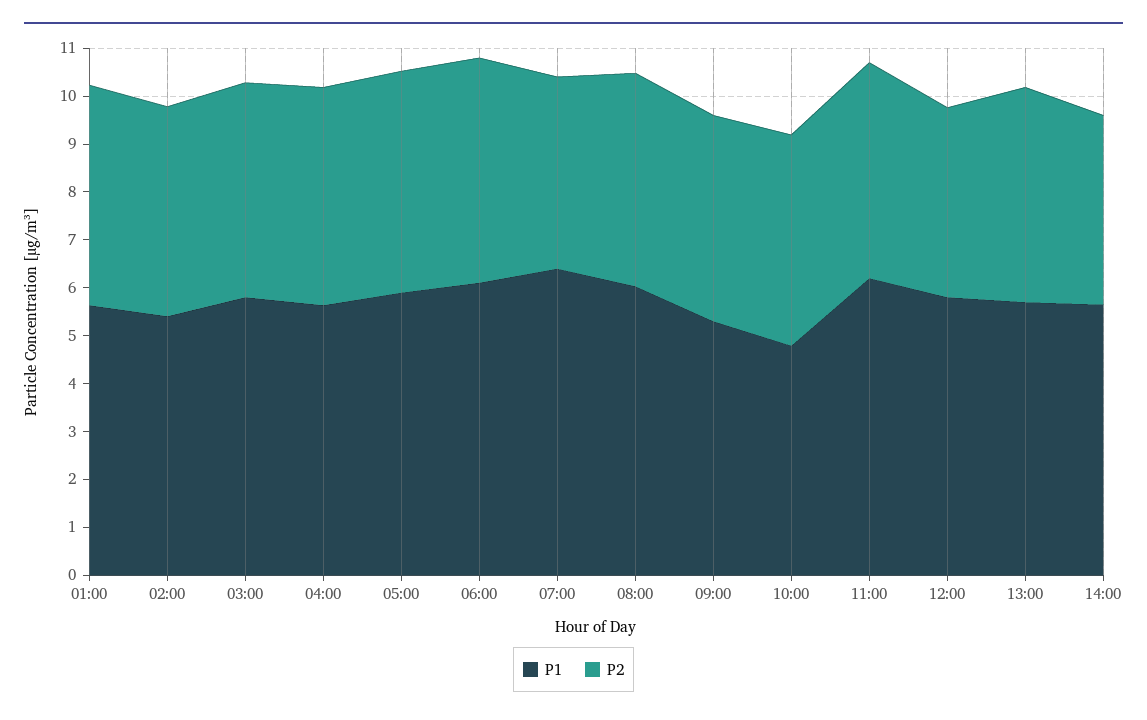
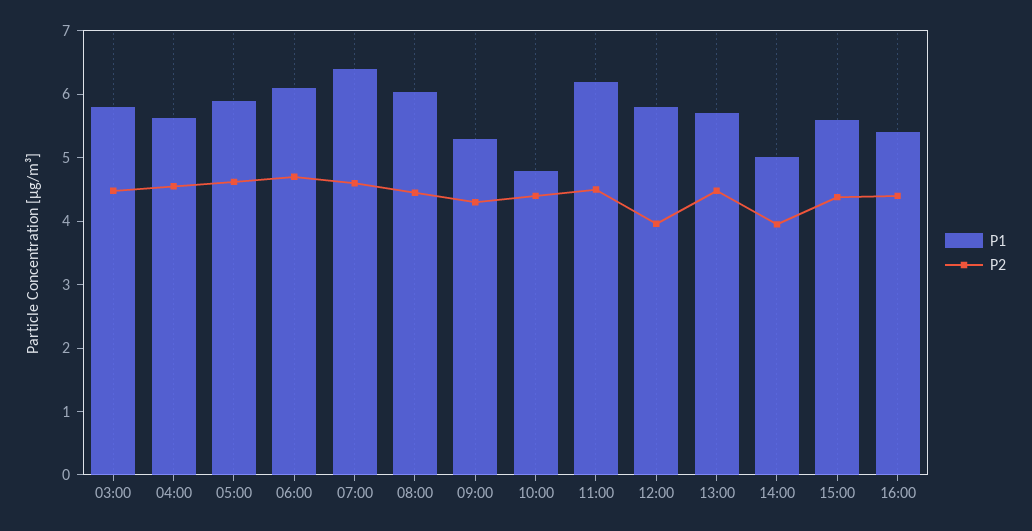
P1, 01:00: 5.6 -> none
P2, 01:00: 4.6 -> none
P1, 02:00: 5.4 -> none
P2, 02:00: 4.4 -> none
P2, 07:00: 4 -> 4.6
P1, 14:00: 5.6 -> 5
P1, 15:00: none -> 5.6
P2, 15:00: none -> 4.4
P1, 16:00: none -> 5.4
P2, 16:00: none -> 4.4

